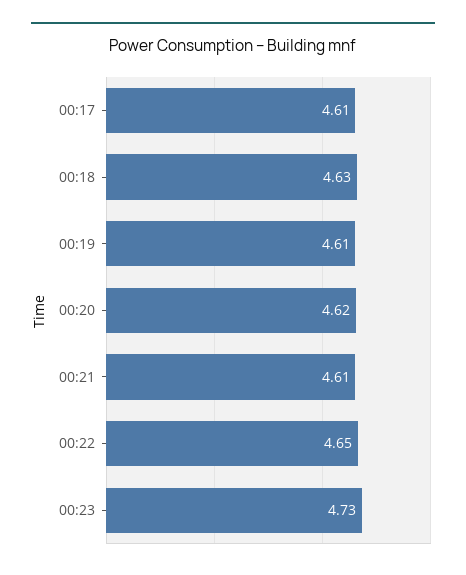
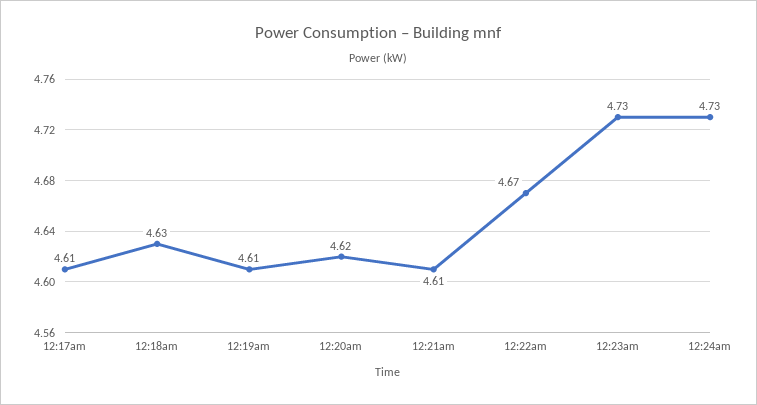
00:22: 4.65 -> 4.67
12:24am: none -> 4.73

